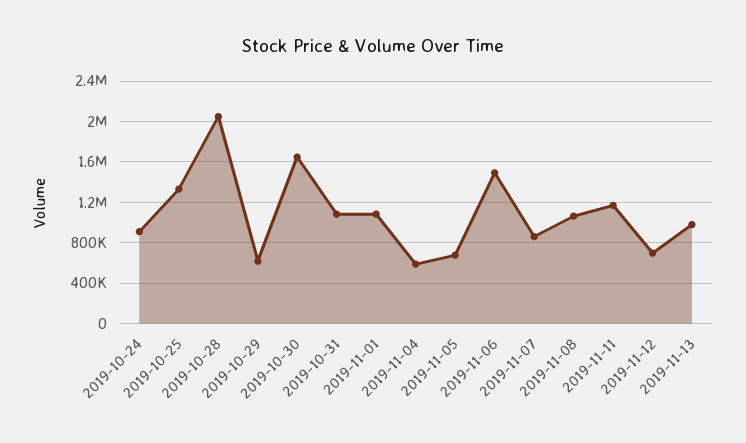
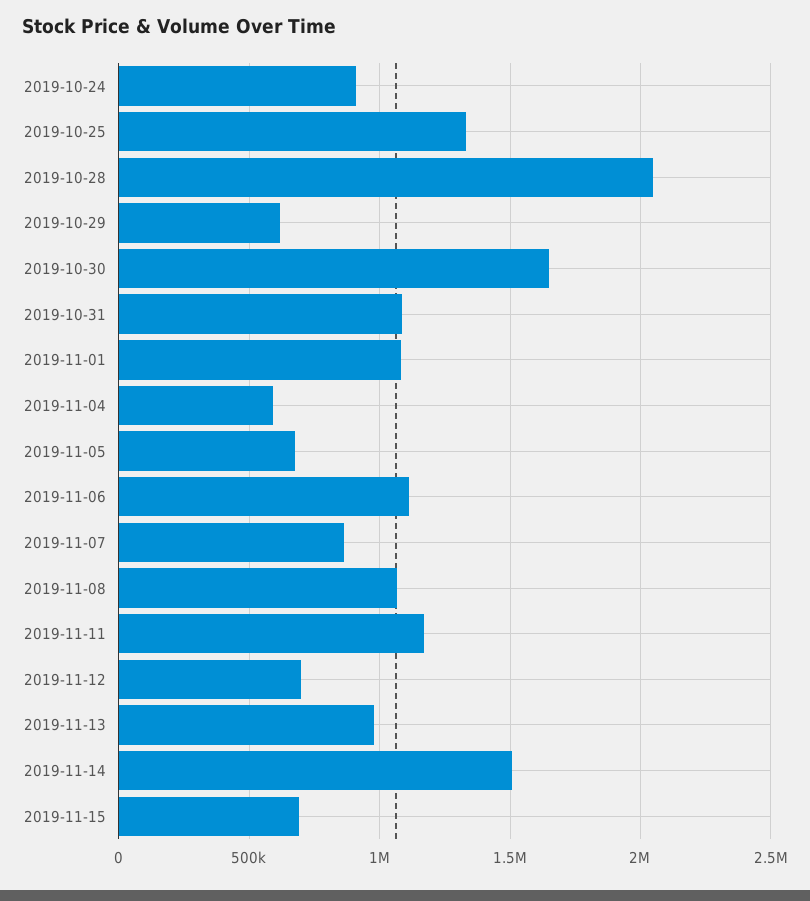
2019-11-06: 1500000 -> 1100000
2019-11-14: none -> 1500000
2019-11-15: none -> 700000

